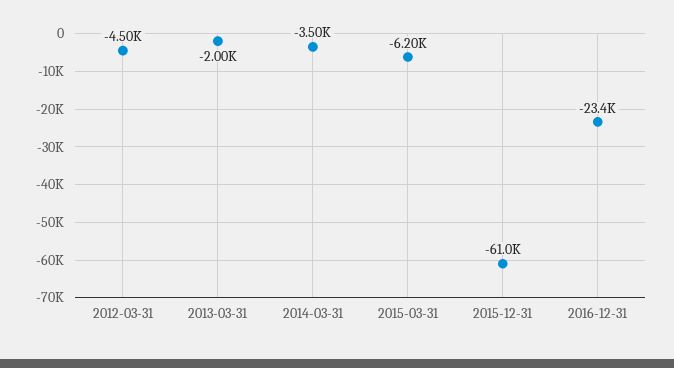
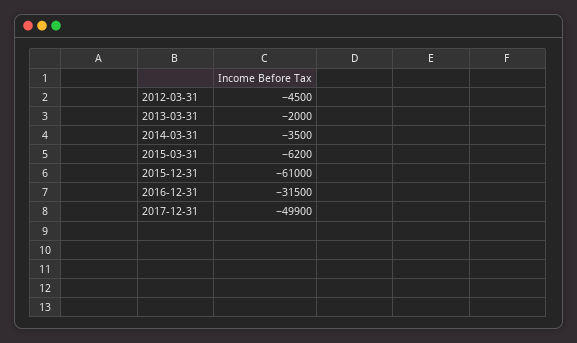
2016-12-31: -23400 -> -31500
2017-12-31: none -> -49900

